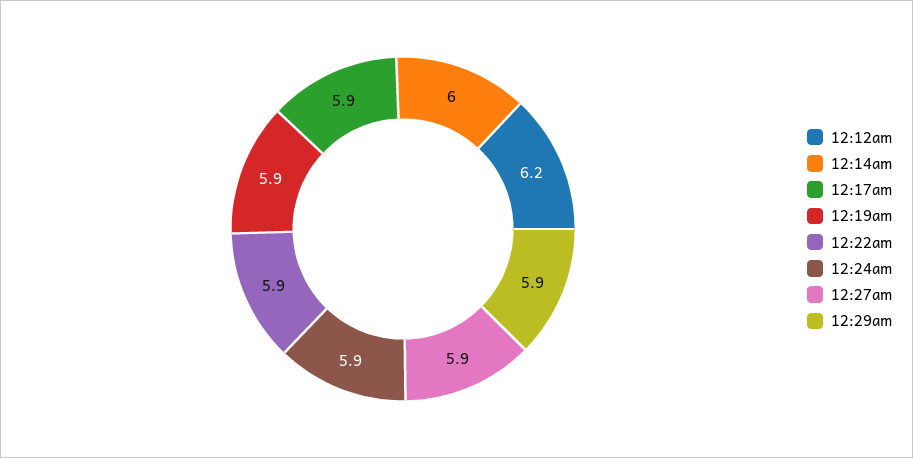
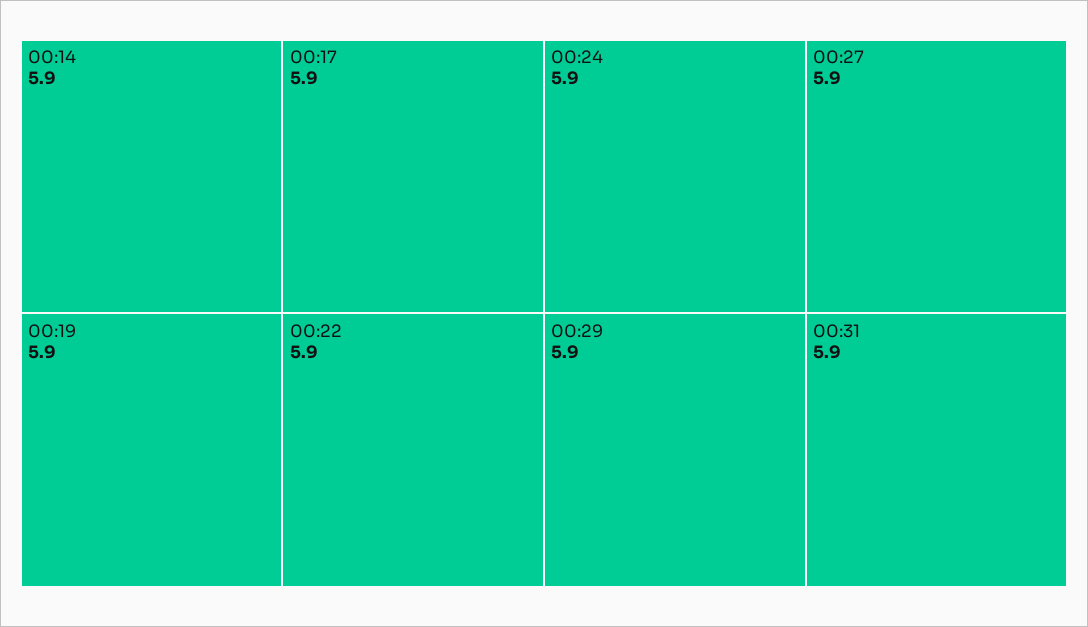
12:12am: 6.2 -> none
12:14am: 6 -> 5.9
00:31: none -> 5.9

